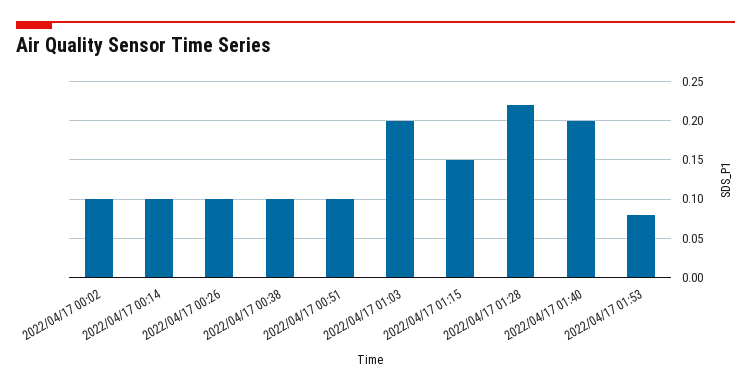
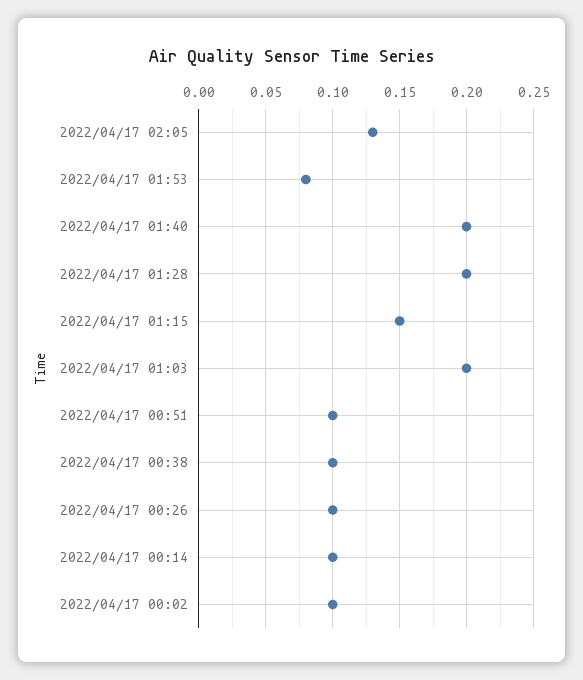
2022/04/17 01:28: 0.22 -> 0.2
2022/04/17 02:05: none -> 0.13

